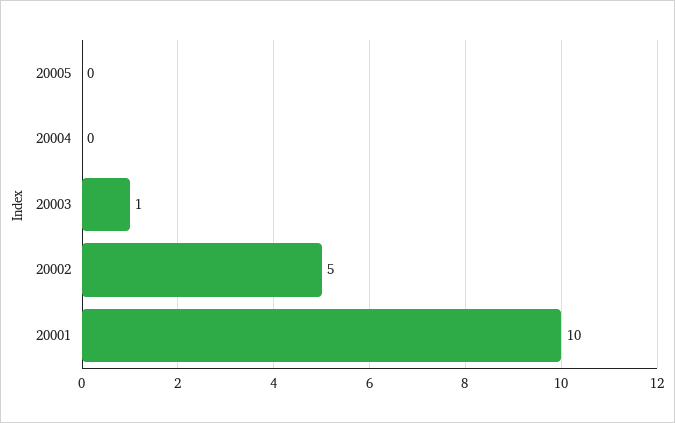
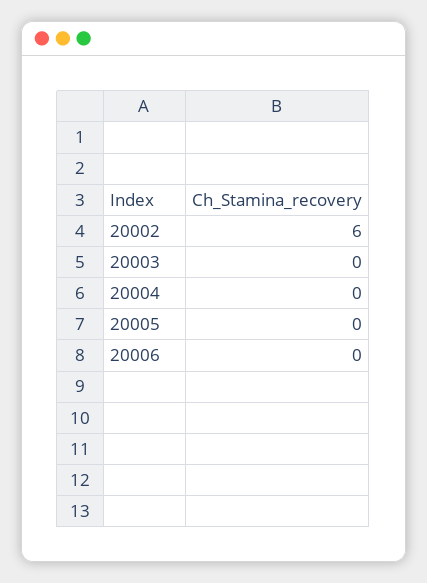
20003: 1 -> 0
20002: 5 -> 6
20001: 10 -> none
20006: none -> 0

